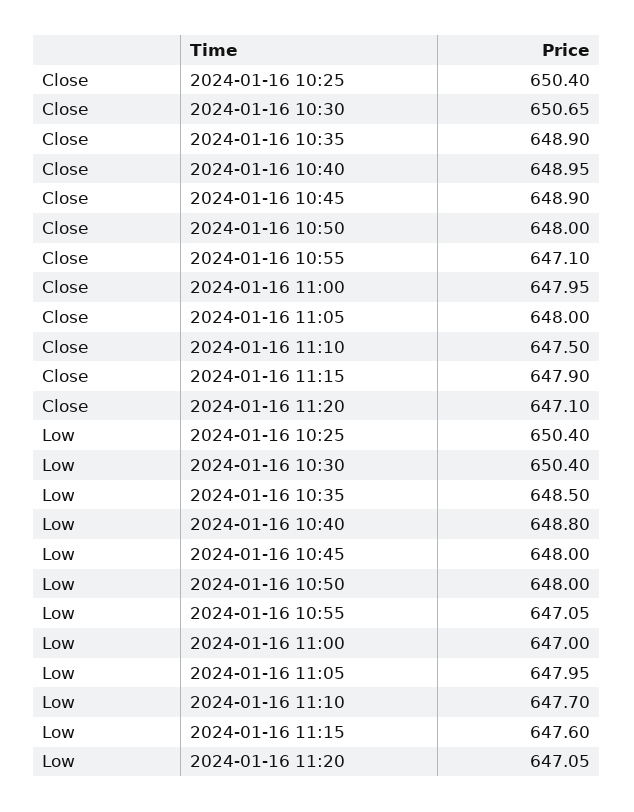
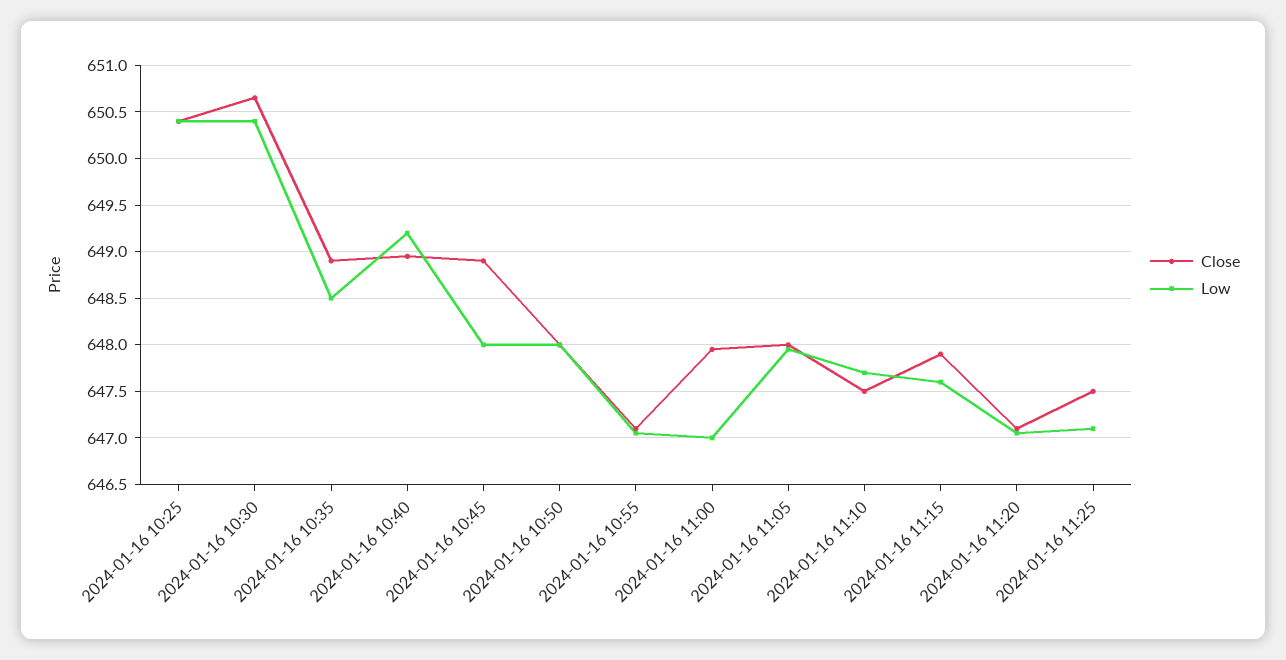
Low, 2024-01-16 10:40: 648.8 -> 649.2
Close, 2024-01-16 11:25: none -> 647.5
Low, 2024-01-16 11:25: none -> 647.1

